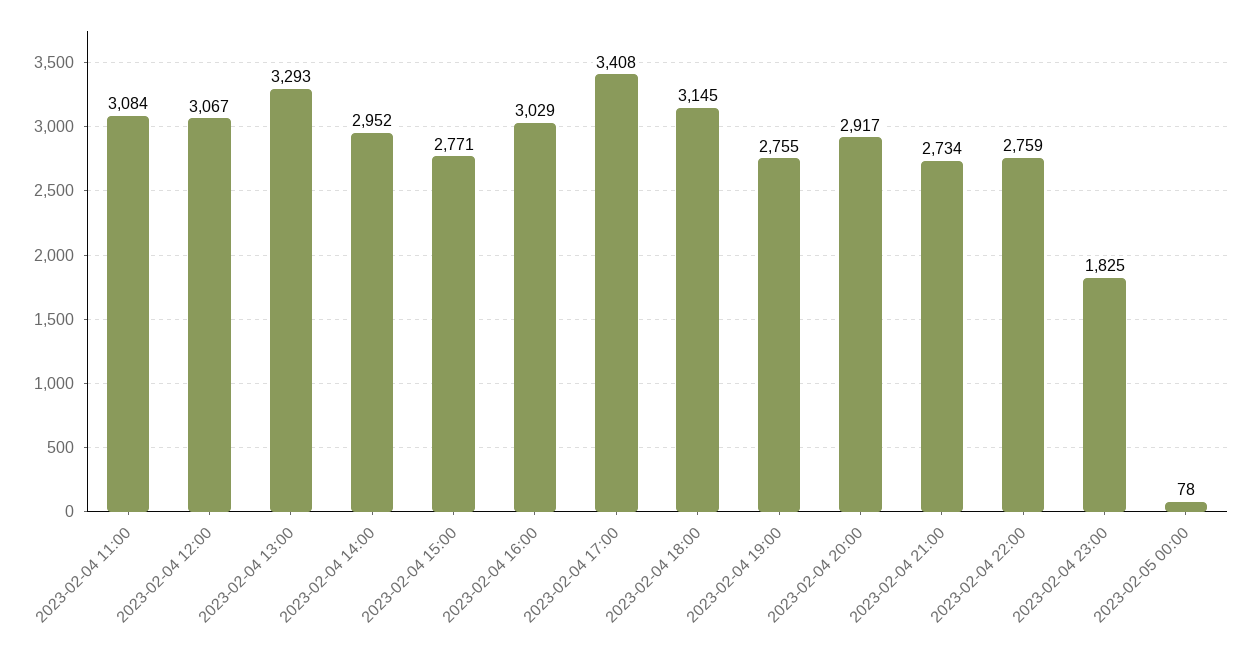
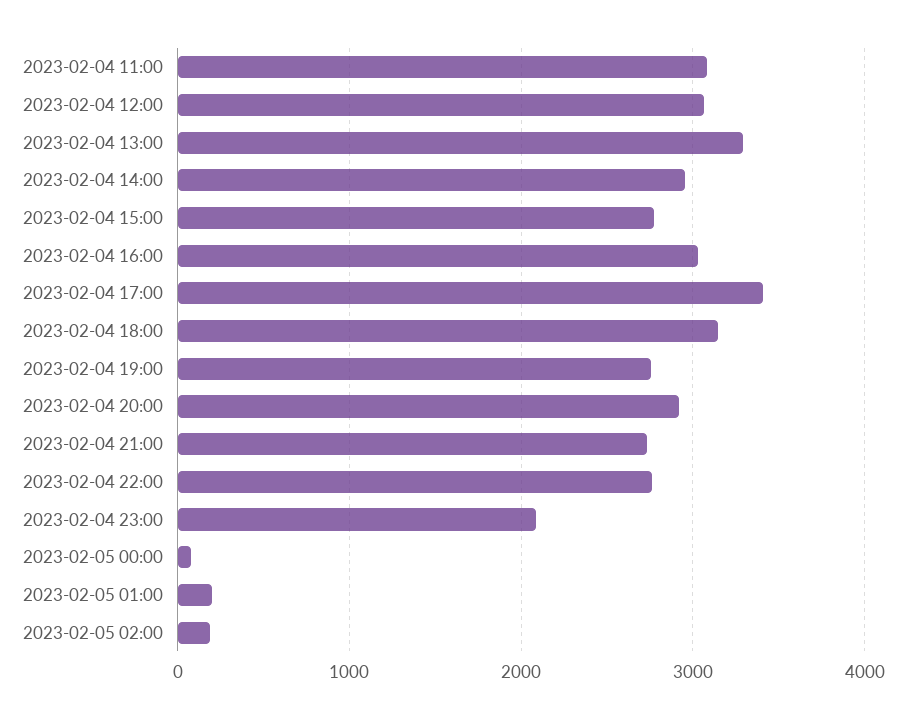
2023-02-04 23:00: 1825 -> 2100
2023-02-05 01:00: none -> 200
2023-02-05 02:00: none -> 200

